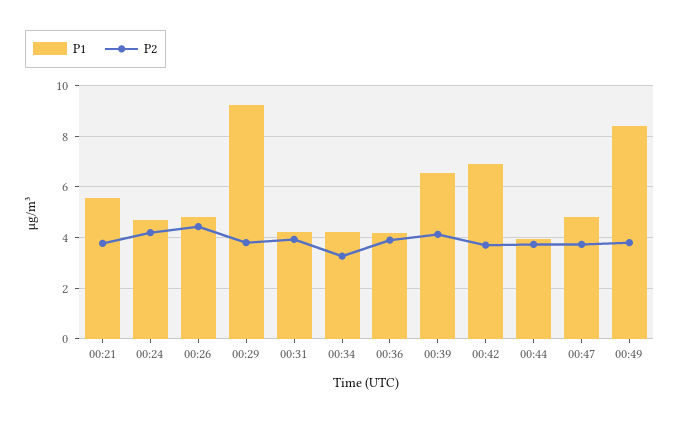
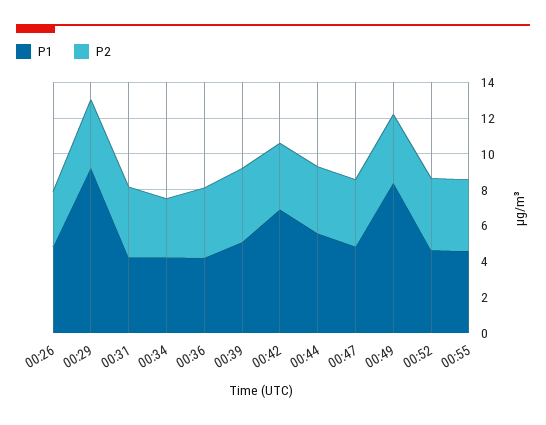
P1, 00:21: 5.5 -> none
P2, 00:21: 3.75 -> none
P1, 00:24: 4.75 -> none
P2, 00:24: 4.25 -> none
P2, 00:26: 4.5 -> 3
P1, 00:39: 6.5 -> 5
P1, 00:44: 4 -> 5.5
P1, 00:52: none -> 4.5
P2, 00:52: none -> 4
P1, 00:55: none -> 4.5
P2, 00:55: none -> 4

